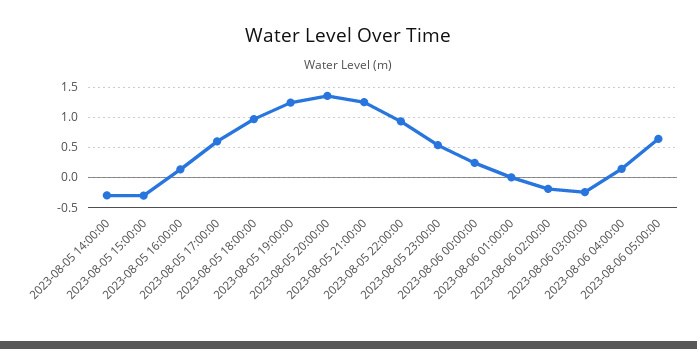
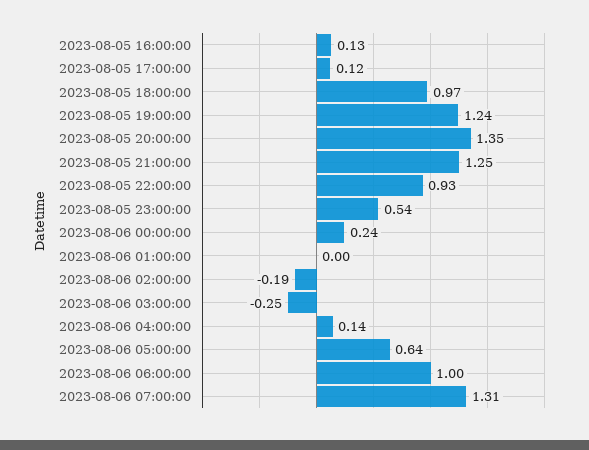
2023-08-05 14:00:00: -0.3 -> none
2023-08-05 15:00:00: -0.3 -> none
2023-08-05 17:00:00: 0.6 -> 0.12
2023-08-06 06:00:00: none -> 1
2023-08-06 07:00:00: none -> 1.31

